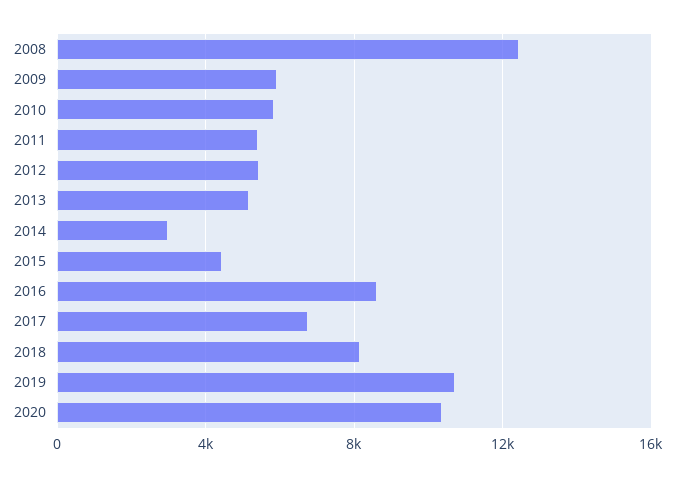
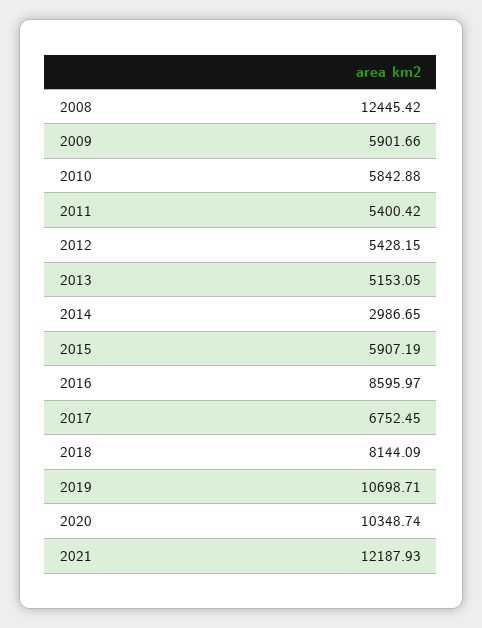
2015: 4500 -> 5907.19
2021: none -> 12187.93

